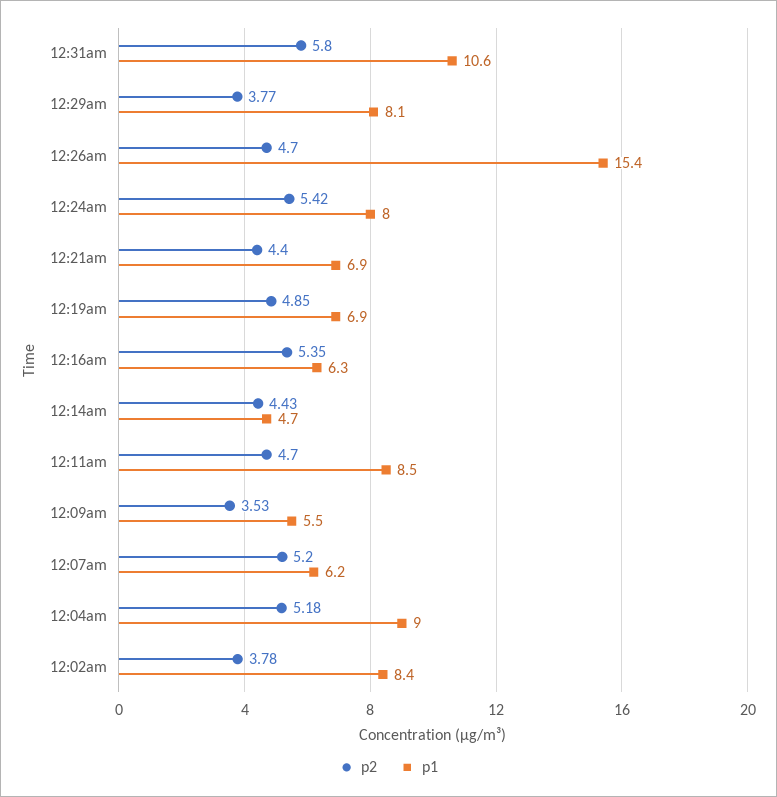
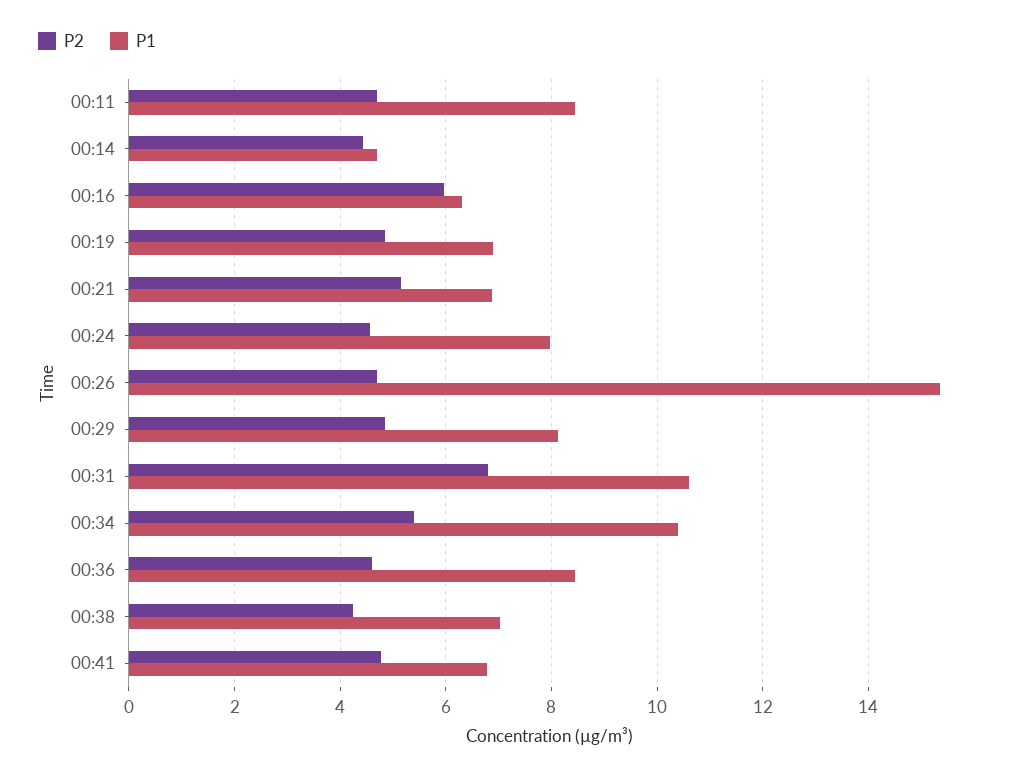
p2, 12:31am: 5.8 -> 6.8
p2, 12:29am: 3.77 -> 4.8
p2, 12:24am: 5.42 -> 4.6
p2, 12:21am: 4.4 -> 5.2
p2, 12:16am: 5.35 -> 6
p2, 12:09am: 3.53 -> none
p1, 12:09am: 5.5 -> none
p2, 12:07am: 5.2 -> none
p1, 12:07am: 6.2 -> none
p2, 12:04am: 5.18 -> none
p1, 12:04am: 9 -> none
p2, 12:02am: 3.78 -> none
p1, 12:02am: 8.4 -> none
p2, 00:34: none -> 5.4
p1, 00:34: none -> 10.4
p2, 00:36: none -> 4.6
p1, 00:36: none -> 8.4
p2, 00:38: none -> 4.2
p1, 00:38: none -> 7
p2, 00:41: none -> 4.8
p1, 00:41: none -> 6.8

